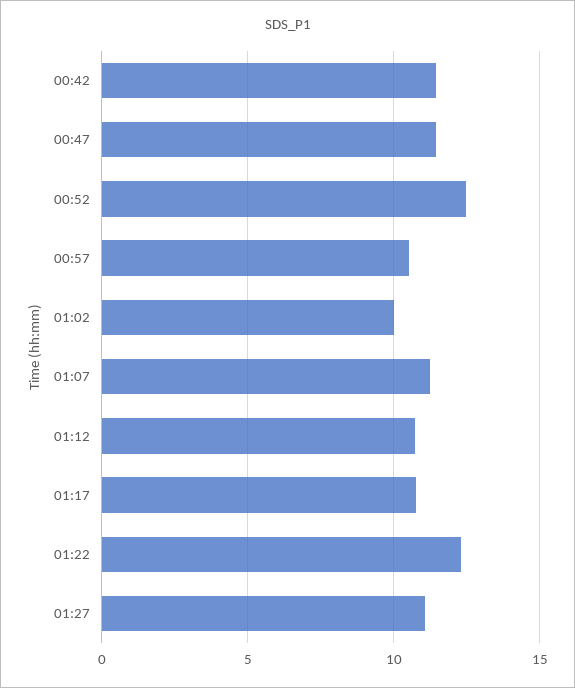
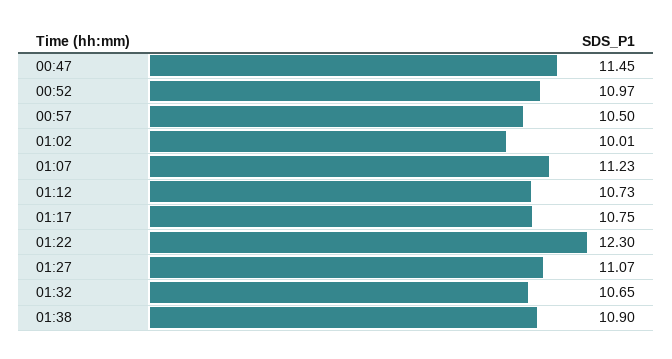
00:42: 11.5 -> none
00:52: 12.5 -> 10.97
01:32: none -> 10.65
01:38: none -> 10.9

